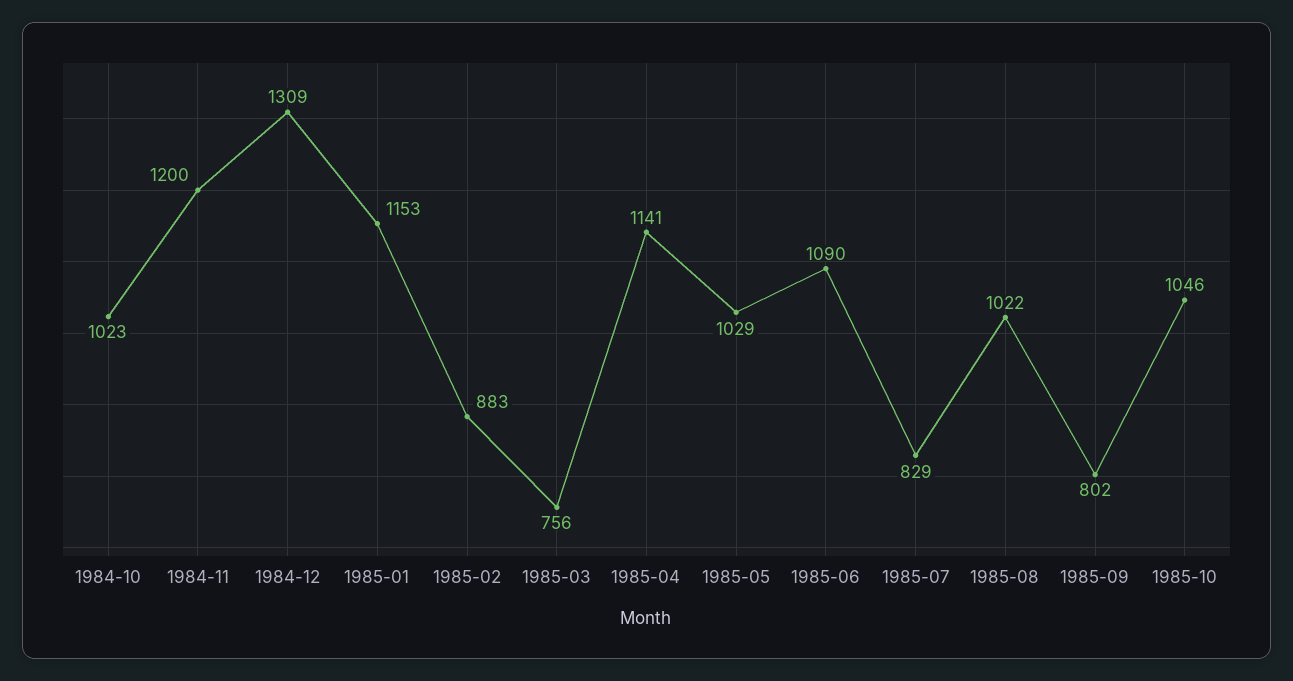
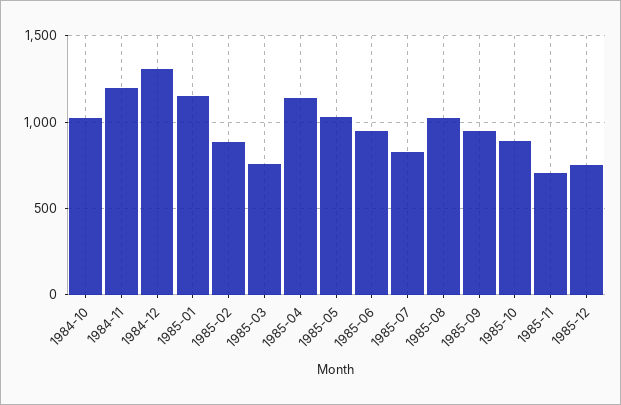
1985-06: 1090 -> 950
1985-09: 802 -> 950
1985-10: 1046 -> 900
1985-11: none -> 700
1985-12: none -> 750

